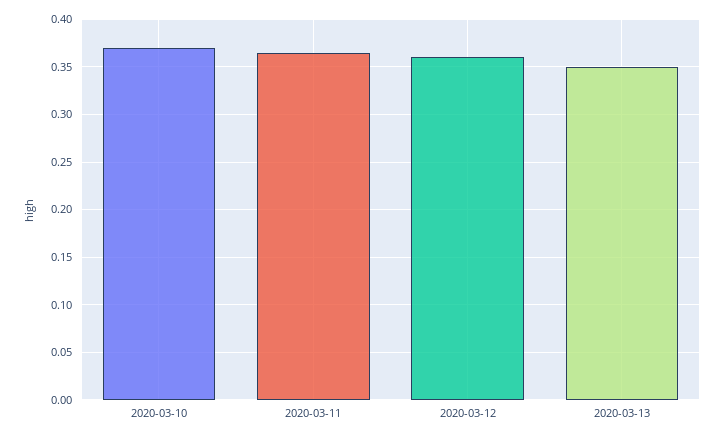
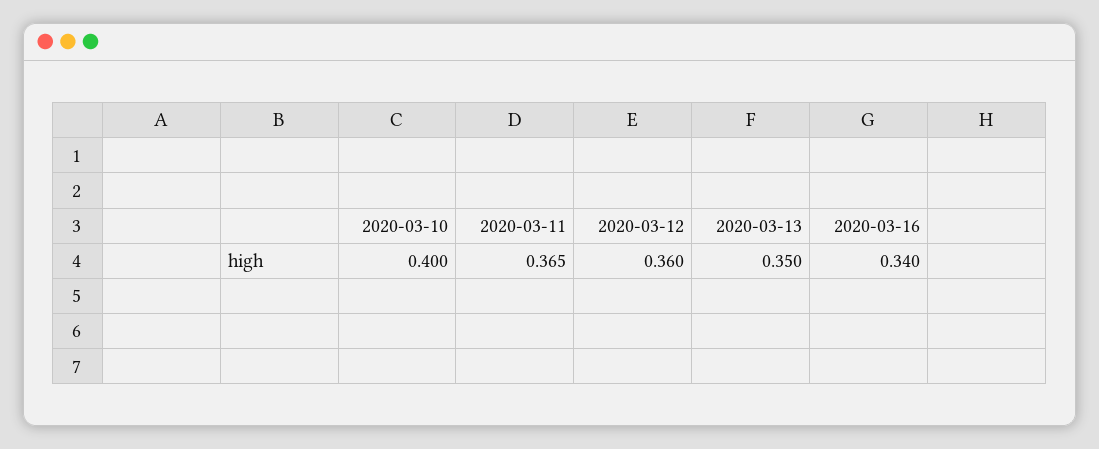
2020-03-10: 0.37 -> 0.4
2020-03-16: none -> 0.34

